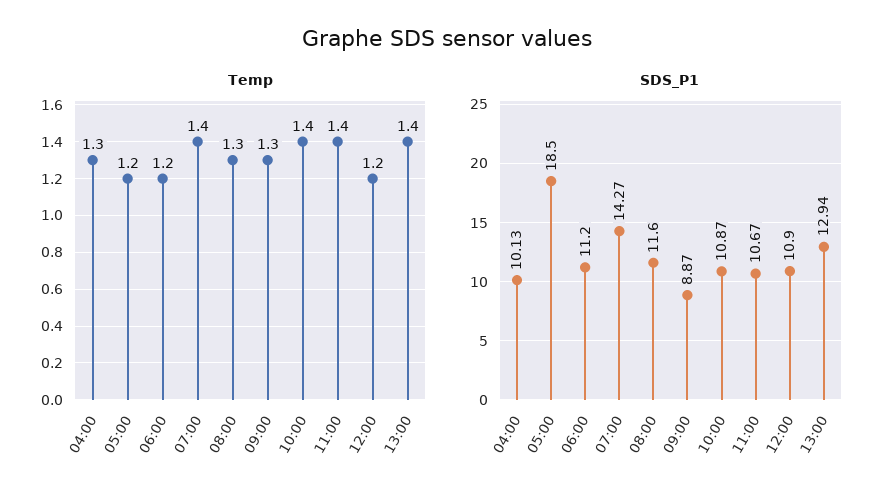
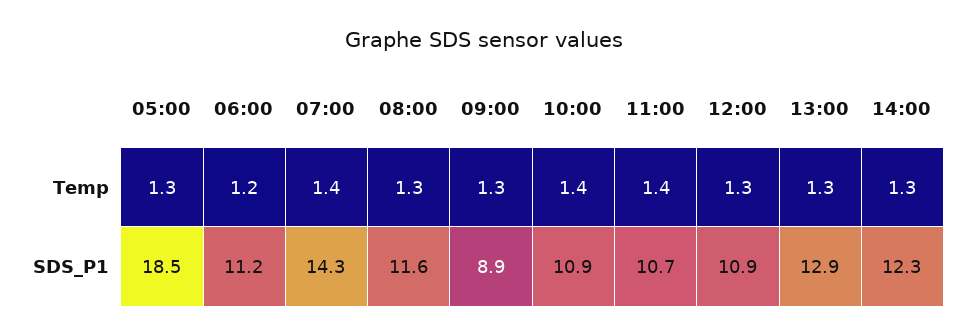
Temp, 04:00: 1.3 -> none
Temp, 05:00: 1.2 -> 1.3
Temp, 12:00: 1.2 -> 1.3
Temp, 13:00: 1.4 -> 1.3
SDS_P1, 04:00: 10.13 -> none
Temp, 14:00: none -> 1.3
SDS_P1, 14:00: none -> 12.3

